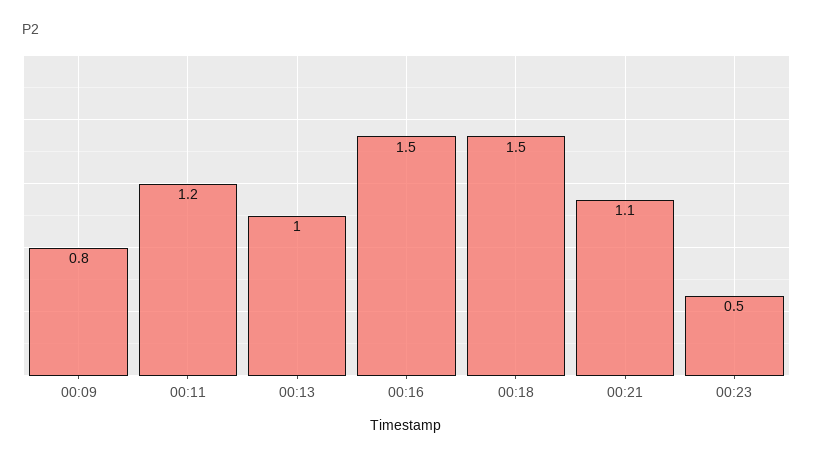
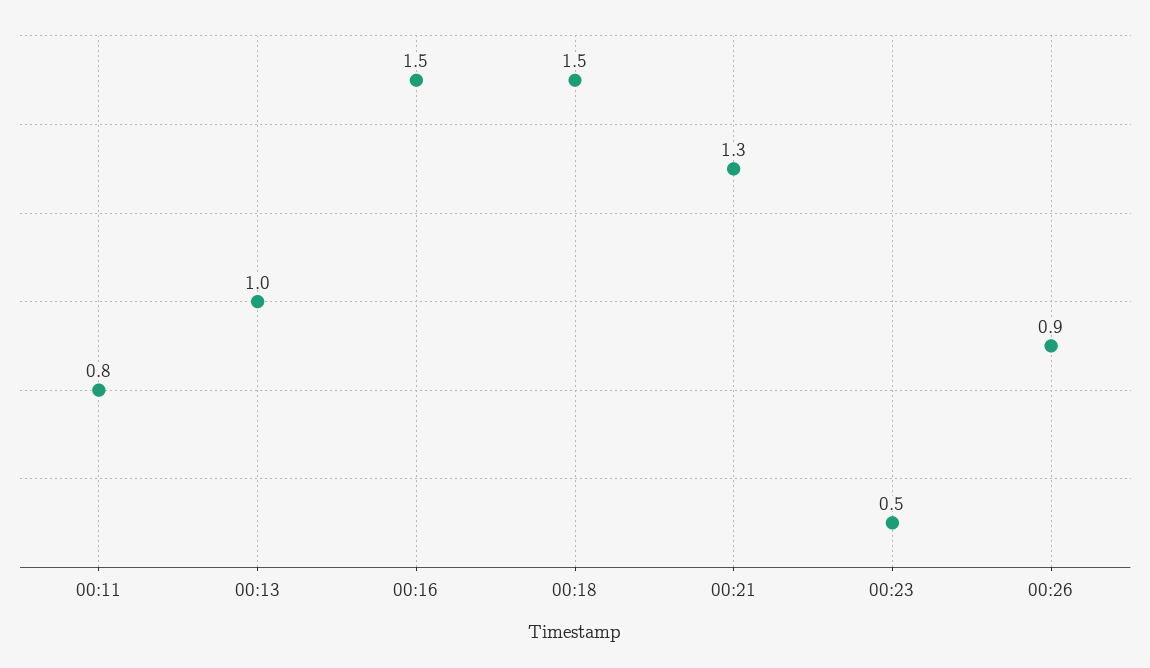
00:09: 0.8 -> none
00:11: 1.2 -> 0.8
00:21: 1.1 -> 1.3
00:26: none -> 0.9

